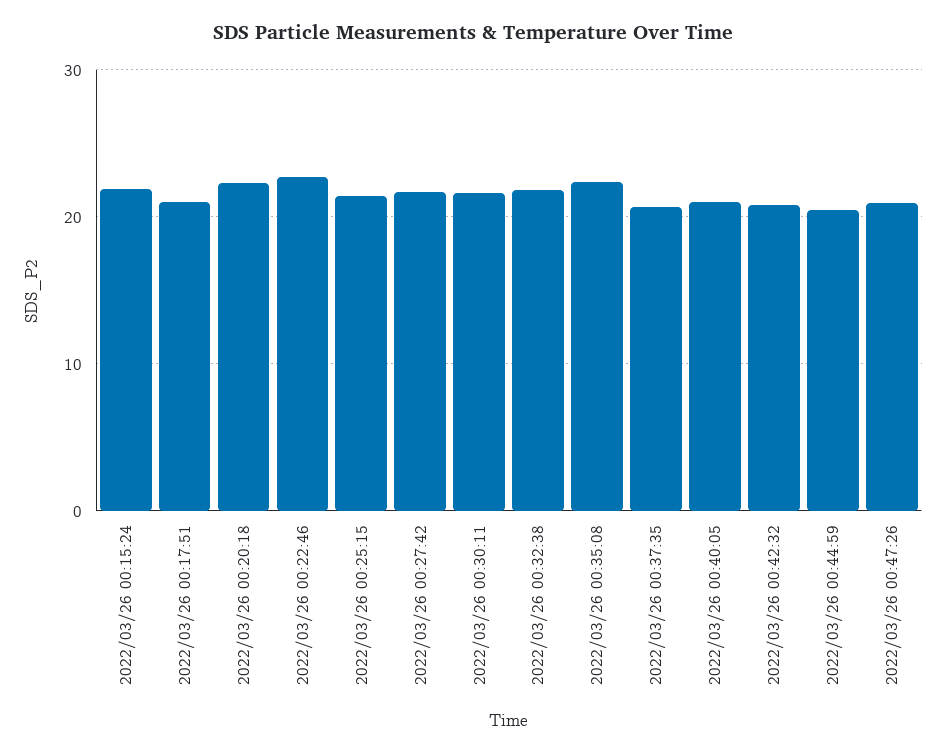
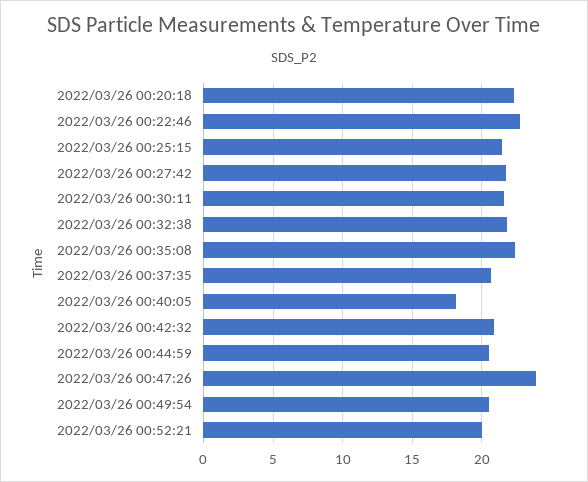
2022/03/26 00:15:24: 22 -> none
2022/03/26 00:17:51: 21 -> none
2022/03/26 00:40:05: 21 -> 18
2022/03/26 00:47:26: 21 -> 24
2022/03/26 00:49:54: none -> 20.5
2022/03/26 00:52:21: none -> 20

